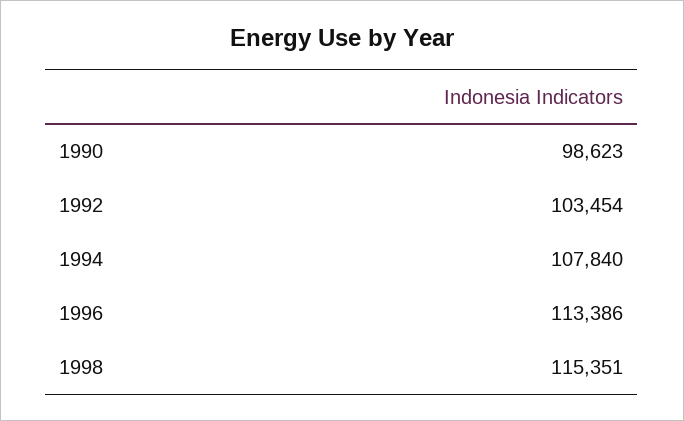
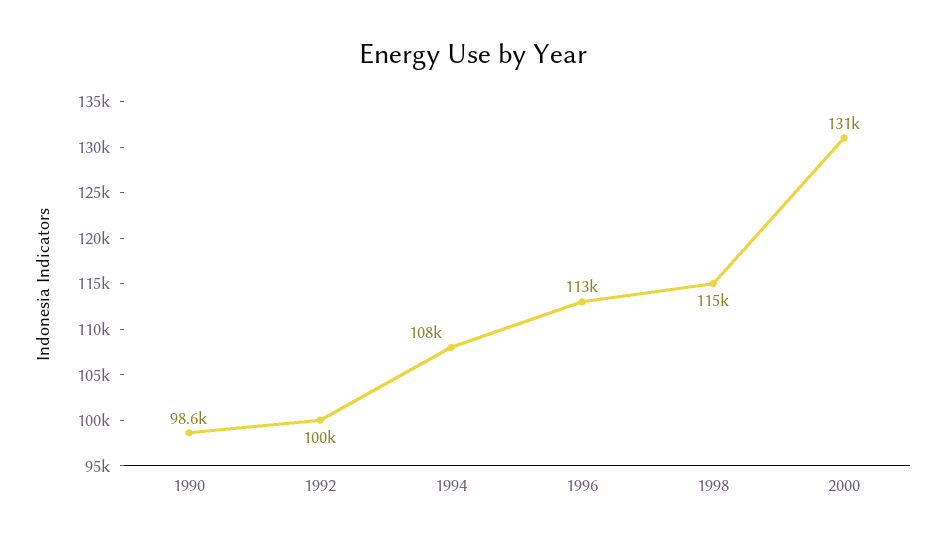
1992: 103454 -> 100000
2000: none -> 131000

